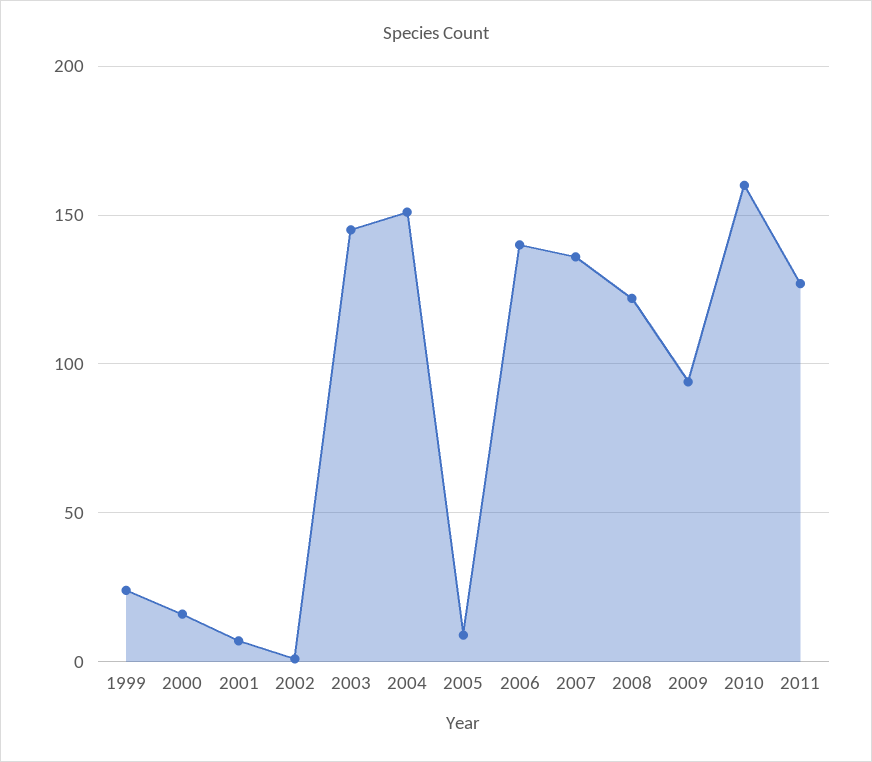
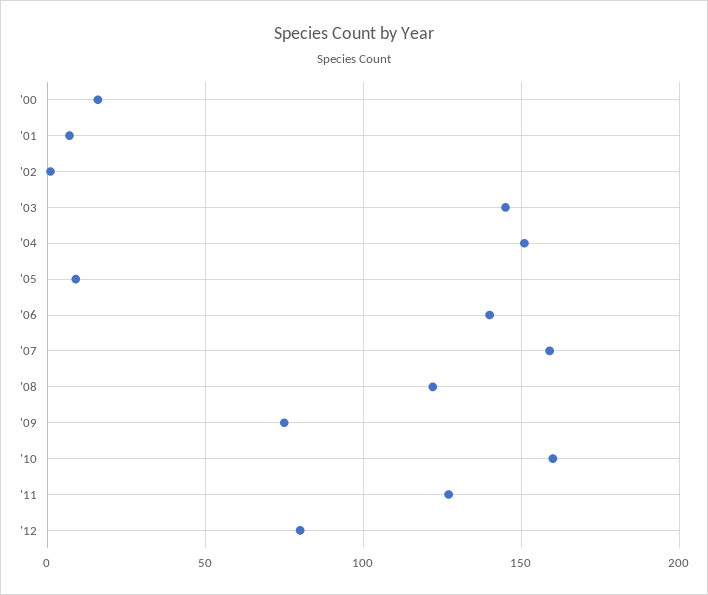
1999: 25 -> none
2007: 135 -> 160
2009: 95 -> 75
'12: none -> 80

